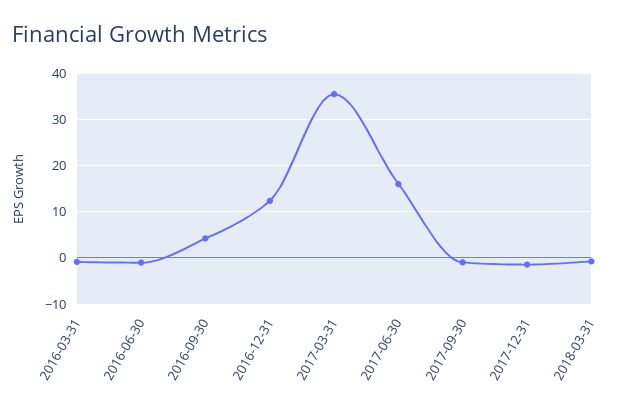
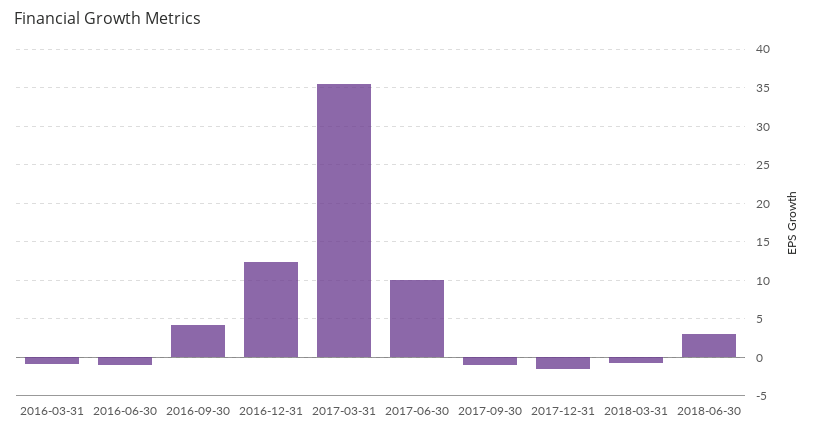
2017-06-30: 16 -> 10
2018-06-30: none -> 3

